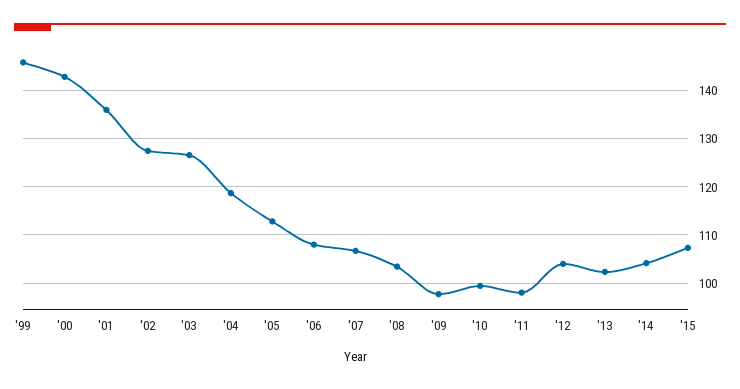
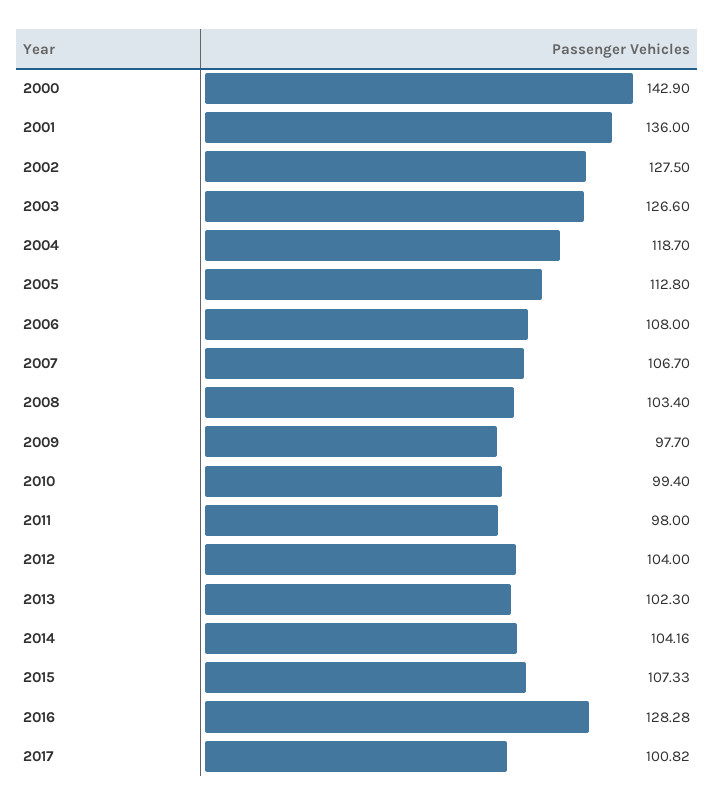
'99: 146 -> none
2016: none -> 128.28
2017: none -> 100.82

